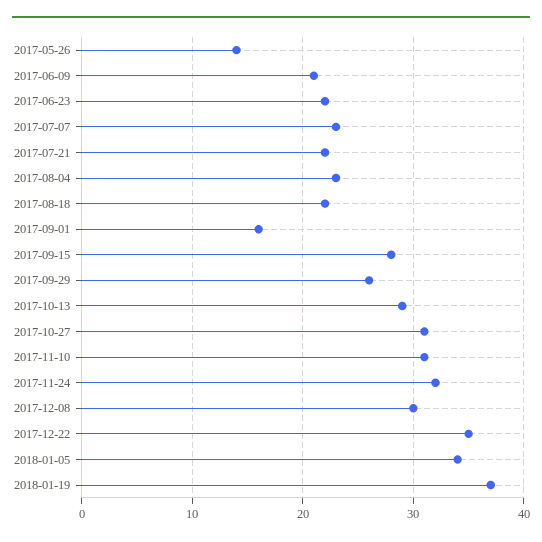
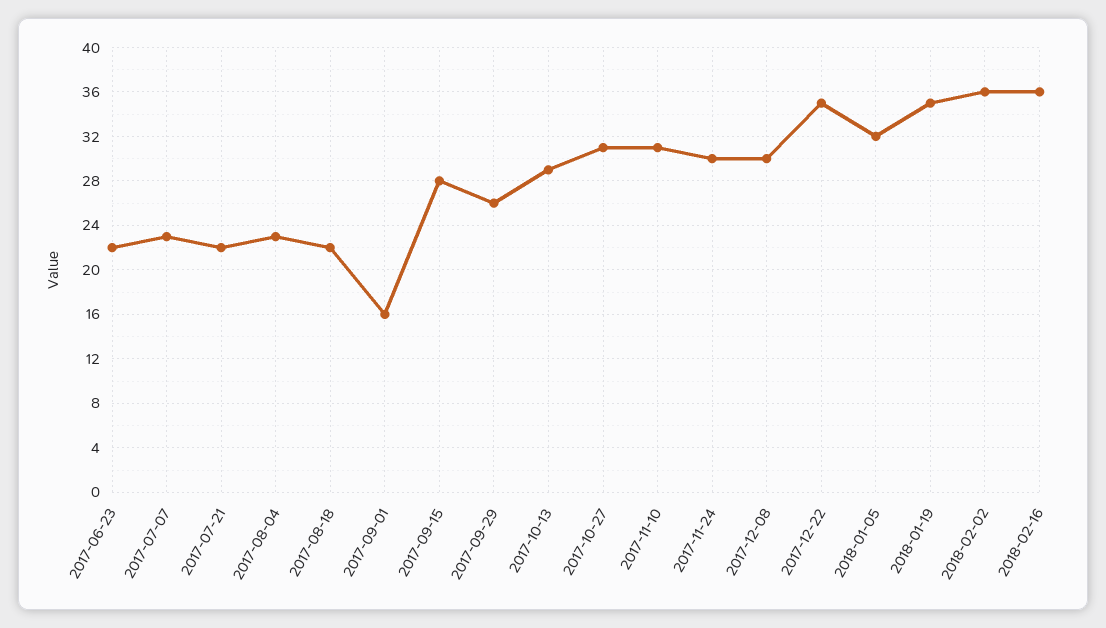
2017-05-26: 14 -> none
2017-06-09: 21 -> none
2017-11-24: 32 -> 30
2018-01-05: 34 -> 32
2018-01-19: 37 -> 35
2018-02-02: none -> 36
2018-02-16: none -> 36

